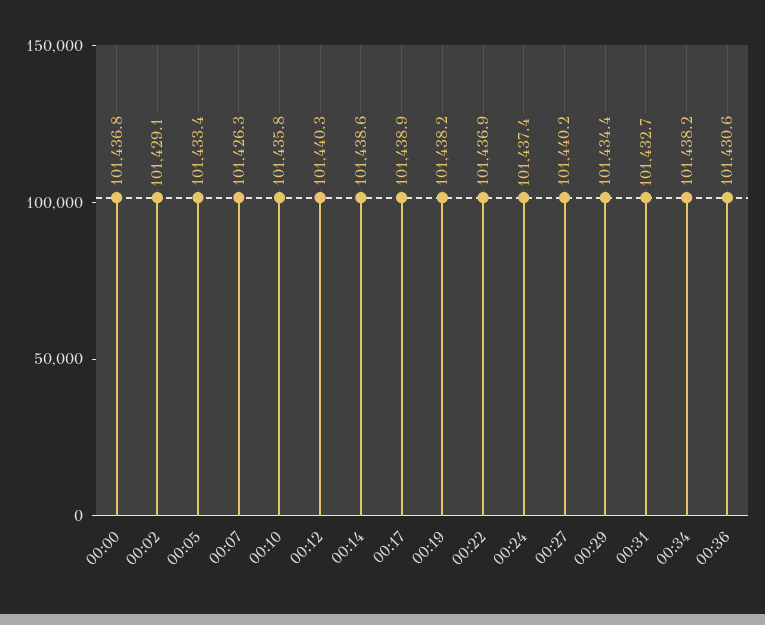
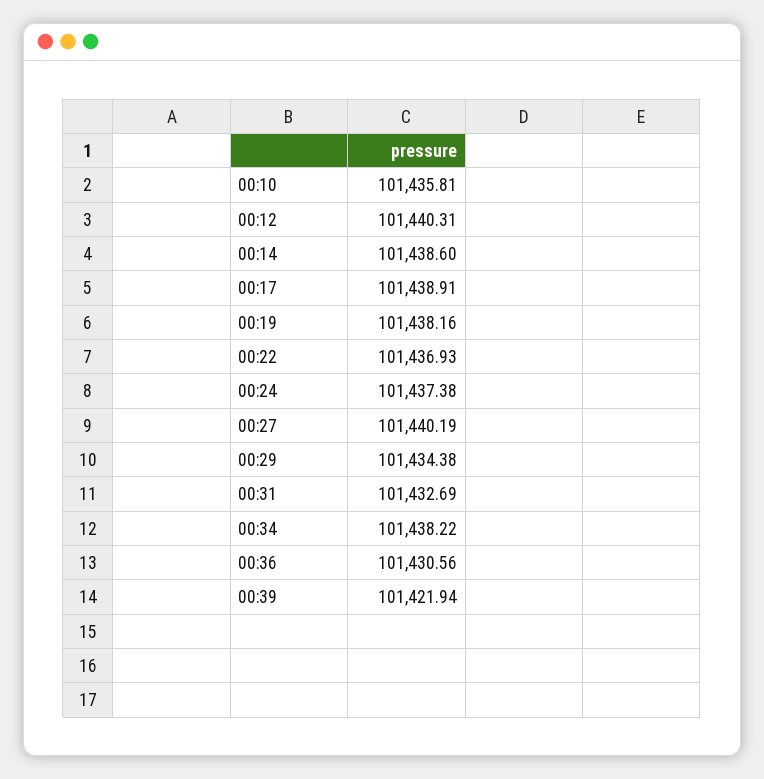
00:00: 101436.8 -> none
00:02: 101429.1 -> none
00:05: 101433.4 -> none
00:07: 101426.3 -> none
00:39: none -> 101421.94

